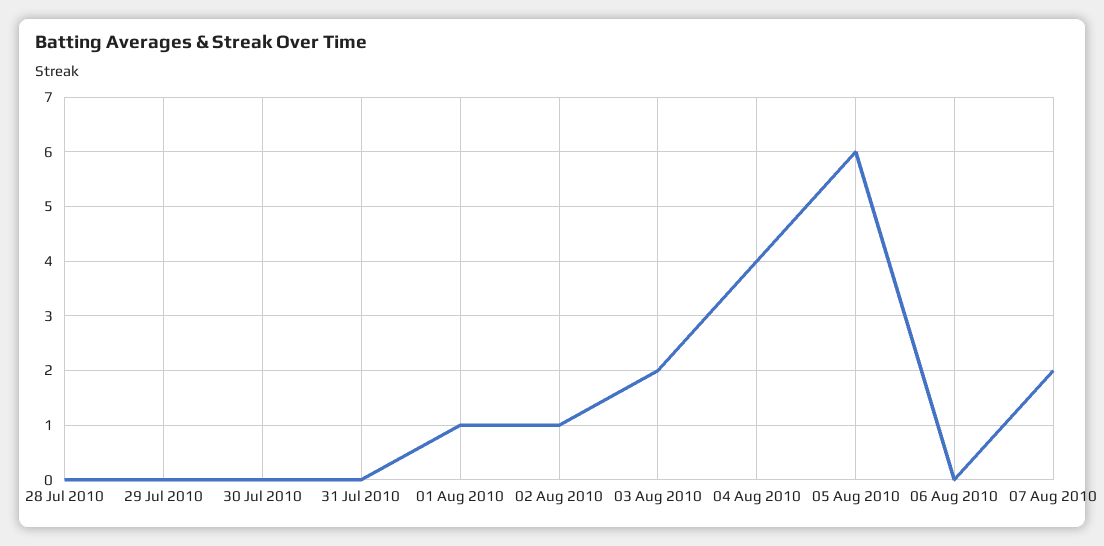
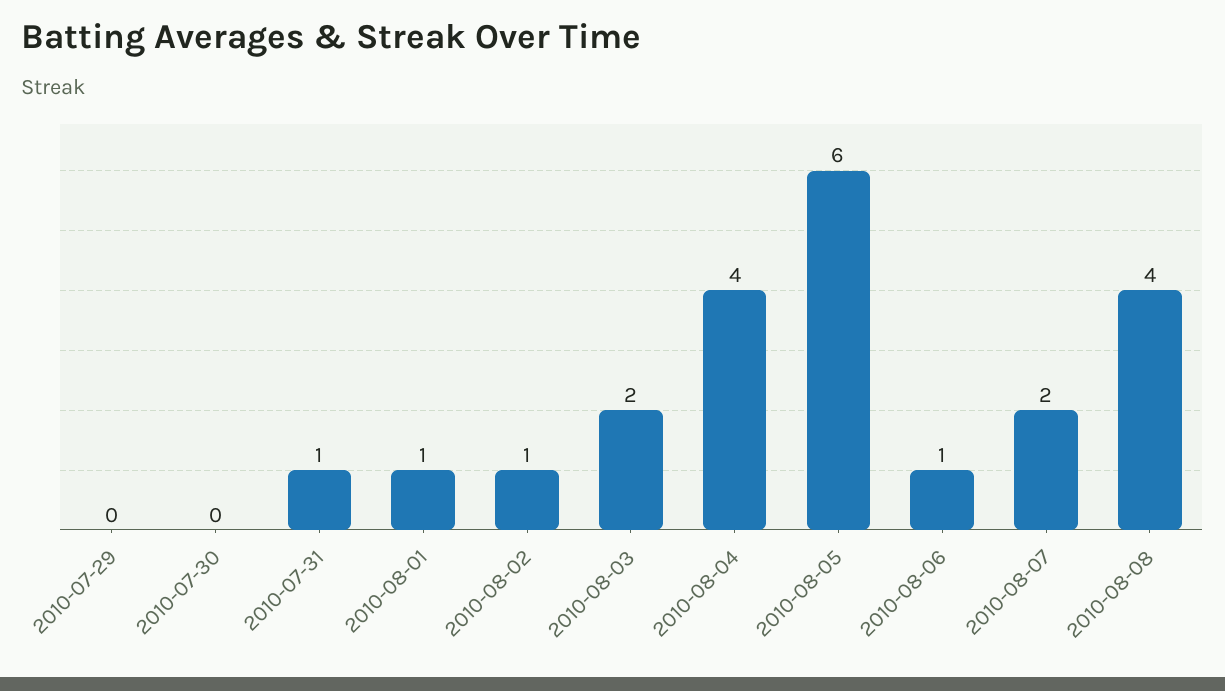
28 Jul 2010: 0 -> none
31 Jul 2010: 0 -> 1
06 Aug 2010: 0 -> 1
2010-08-08: none -> 4

